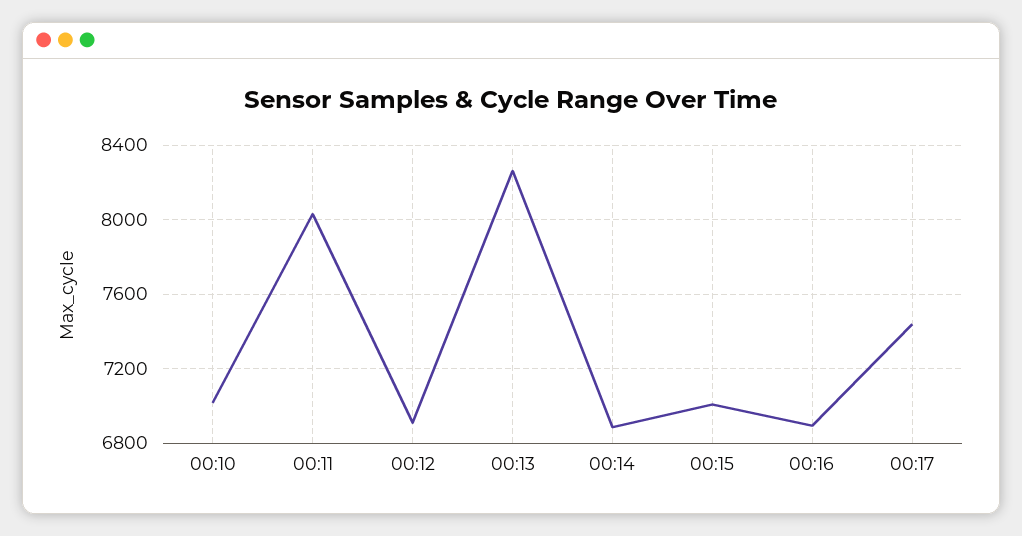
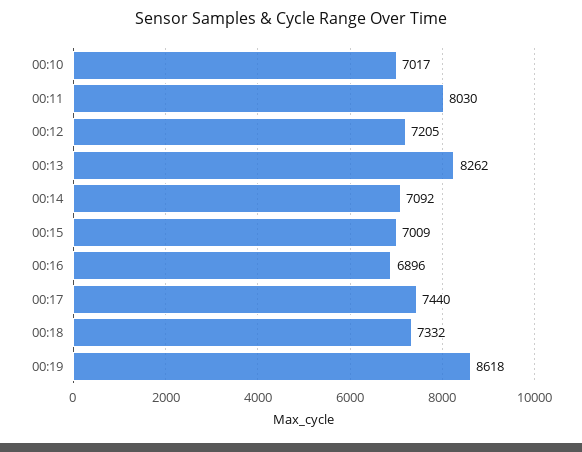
00:12: 6900 -> 7205
00:14: 6900 -> 7092
00:18: none -> 7332
00:19: none -> 8618

